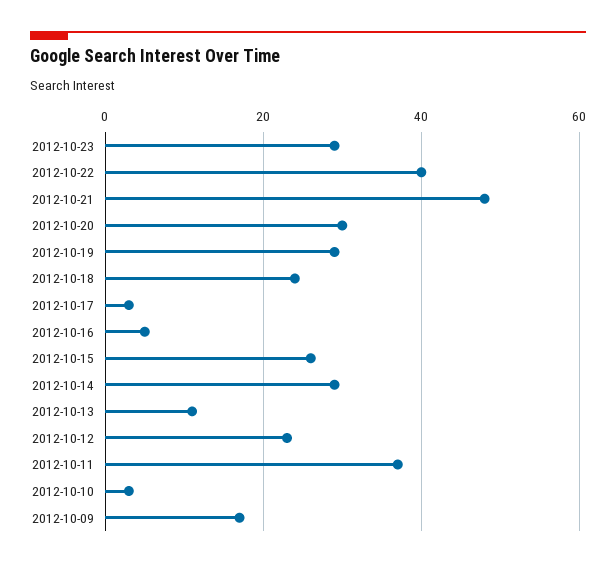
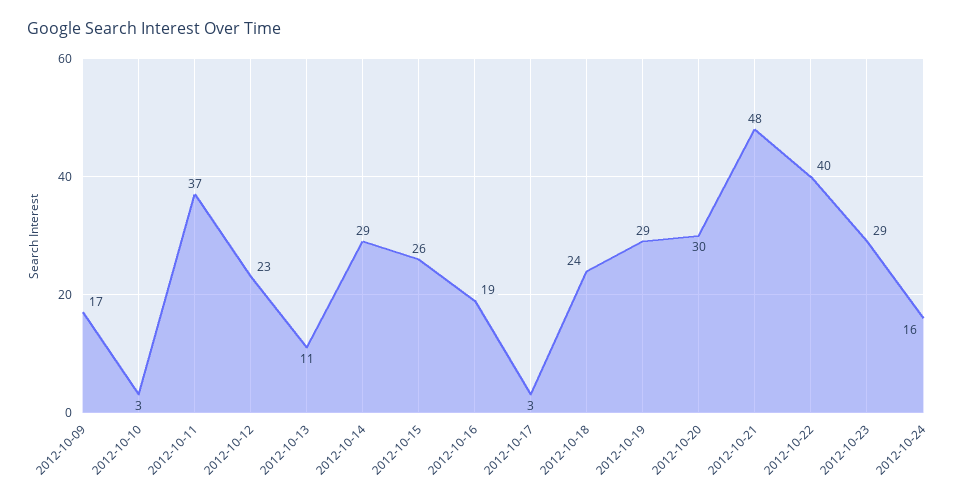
2012-10-16: 5 -> 19
2012-10-24: none -> 16

